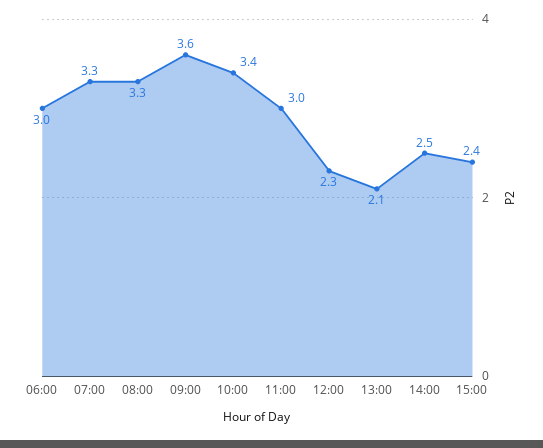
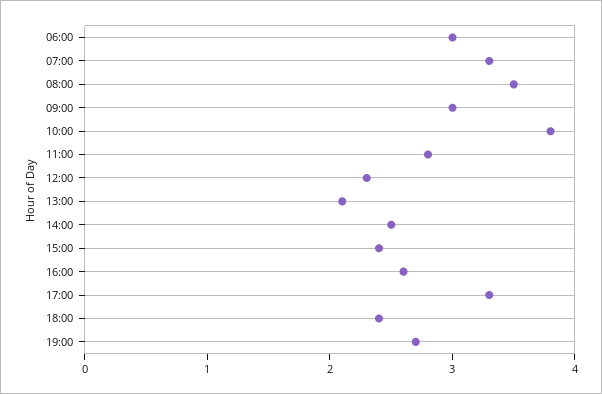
08:00: 3.3 -> 3.5
09:00: 3.6 -> 3
10:00: 3.4 -> 3.8
11:00: 3 -> 2.8
16:00: none -> 2.6
17:00: none -> 3.3
18:00: none -> 2.4
19:00: none -> 2.7

